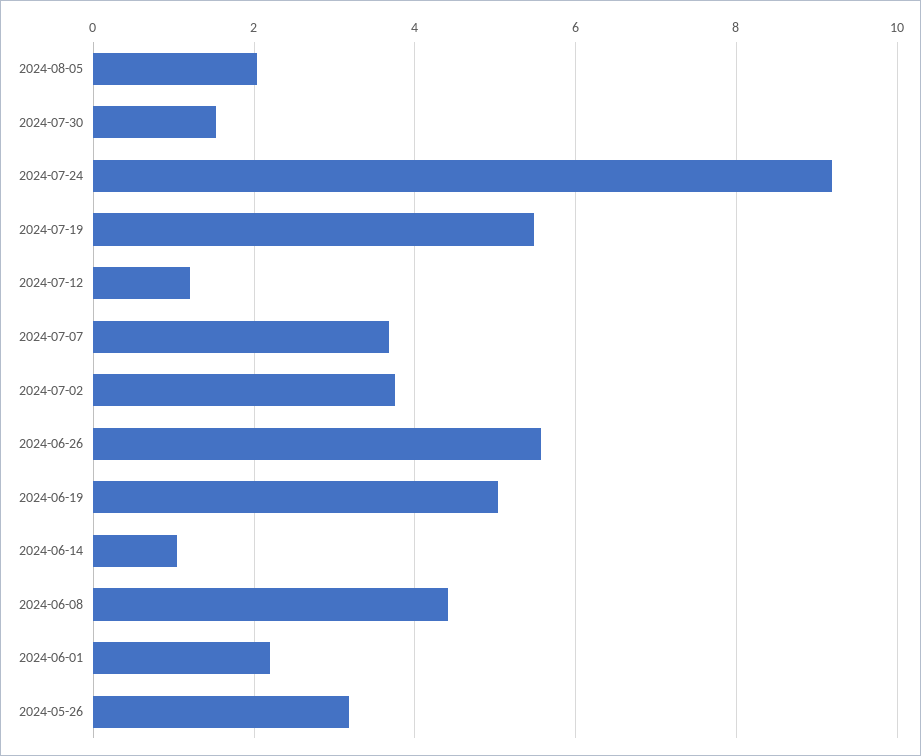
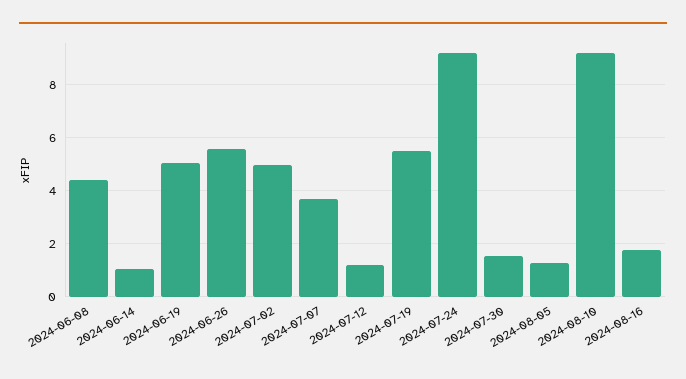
2024-08-05: 2 -> 1.25
2024-07-02: 3.8 -> 5
2024-06-01: 2.2 -> none
2024-05-26: 3.2 -> none
2024-08-10: none -> 9.25
2024-08-16: none -> 1.75

